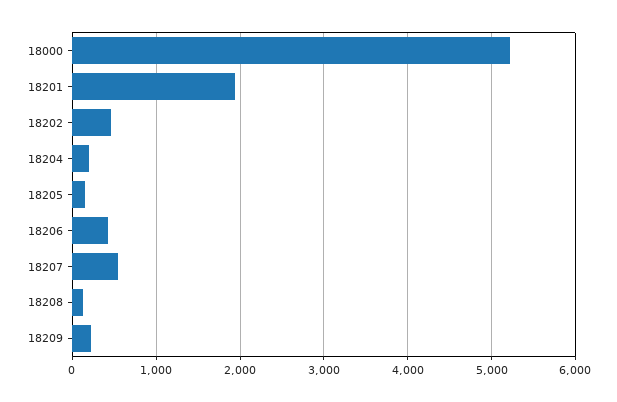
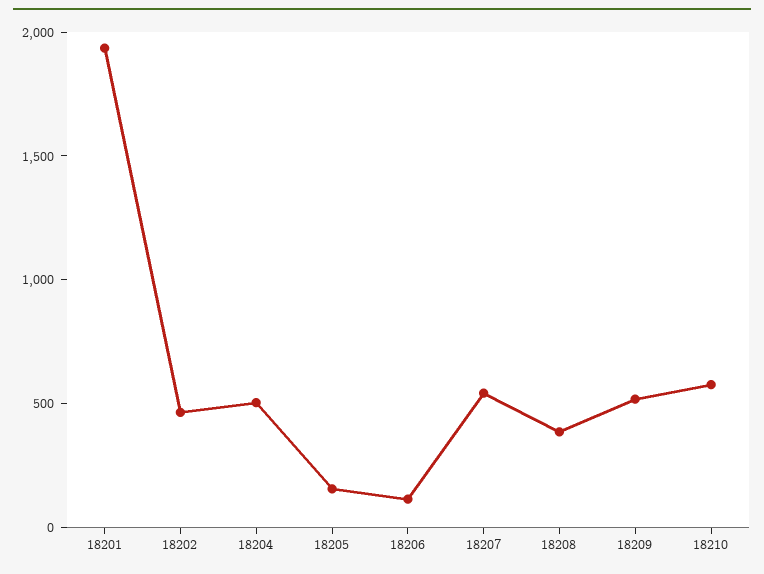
18000: 5200 -> none
18204: 200 -> 500
18206: 400 -> 100
18208: 100 -> 400
18209: 200 -> 500
18210: none -> 600

